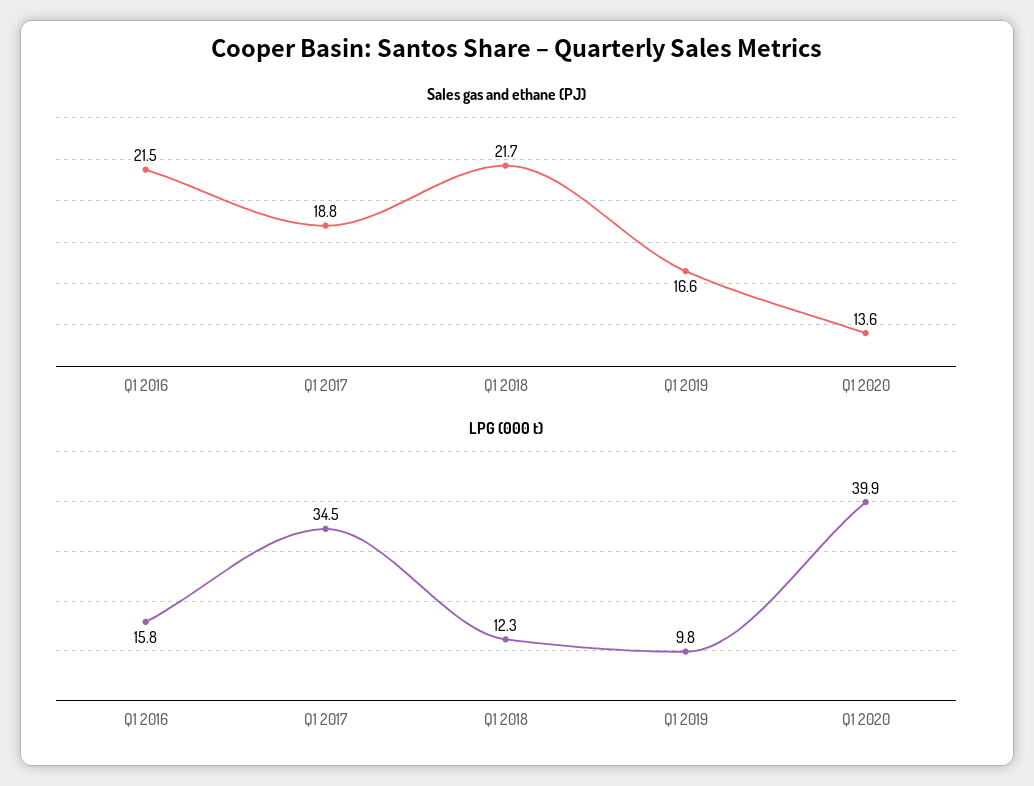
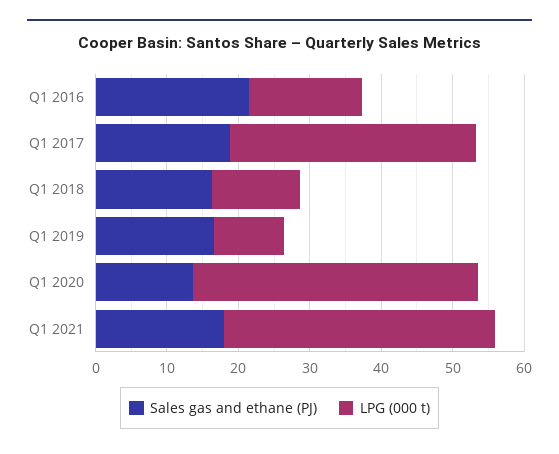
Sales gas and ethane (PJ), Q1 2018: 21.7 -> 16
Sales gas and ethane (PJ), Q1 2021: none -> 18
LPG (000 t), Q1 2021: none -> 38

